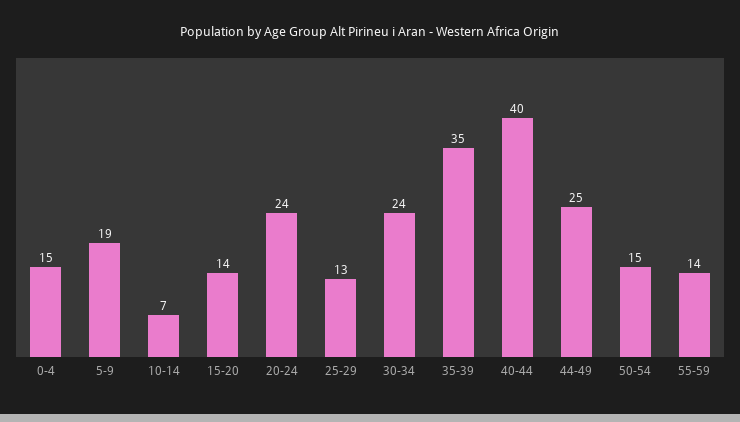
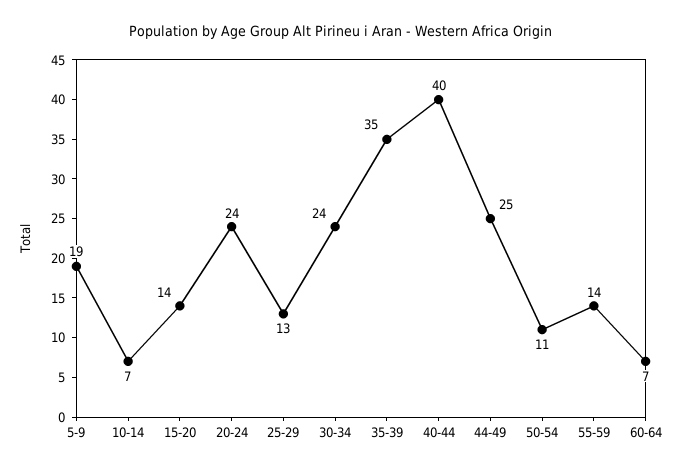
0-4: 15 -> none
50-54: 15 -> 11
60-64: none -> 7

